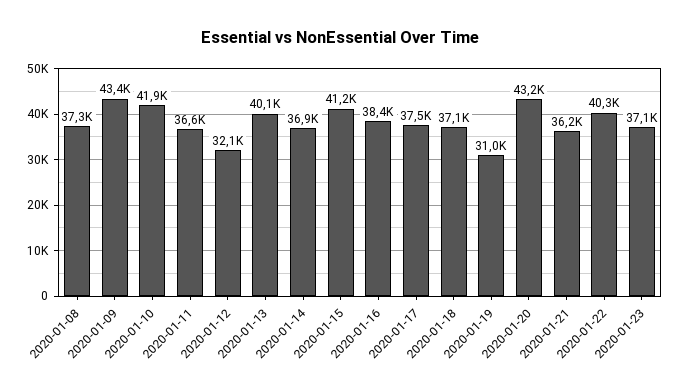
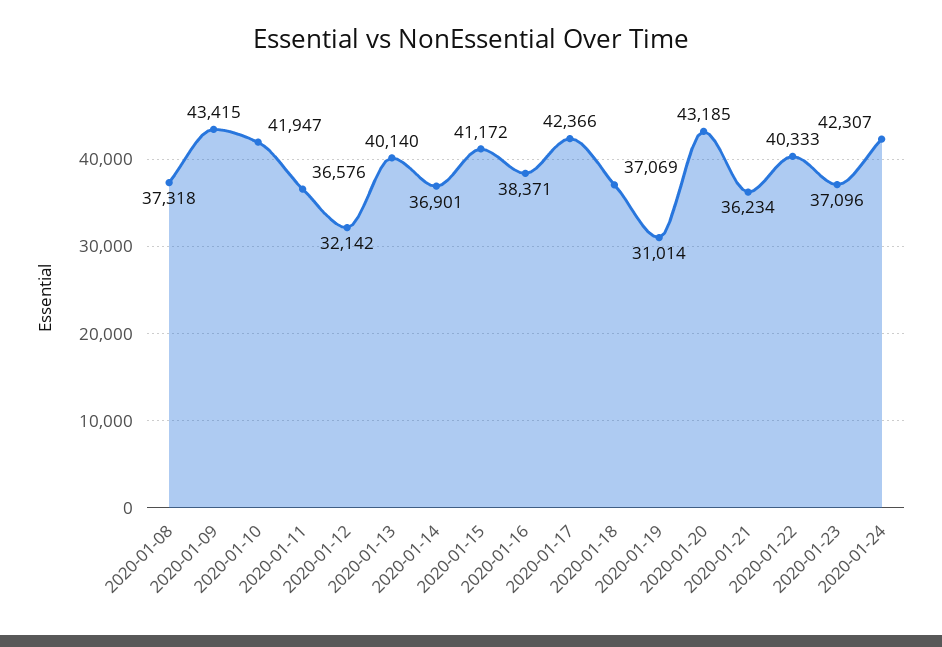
2020-01-17: 37500 -> 42366
2020-01-24: none -> 42307

